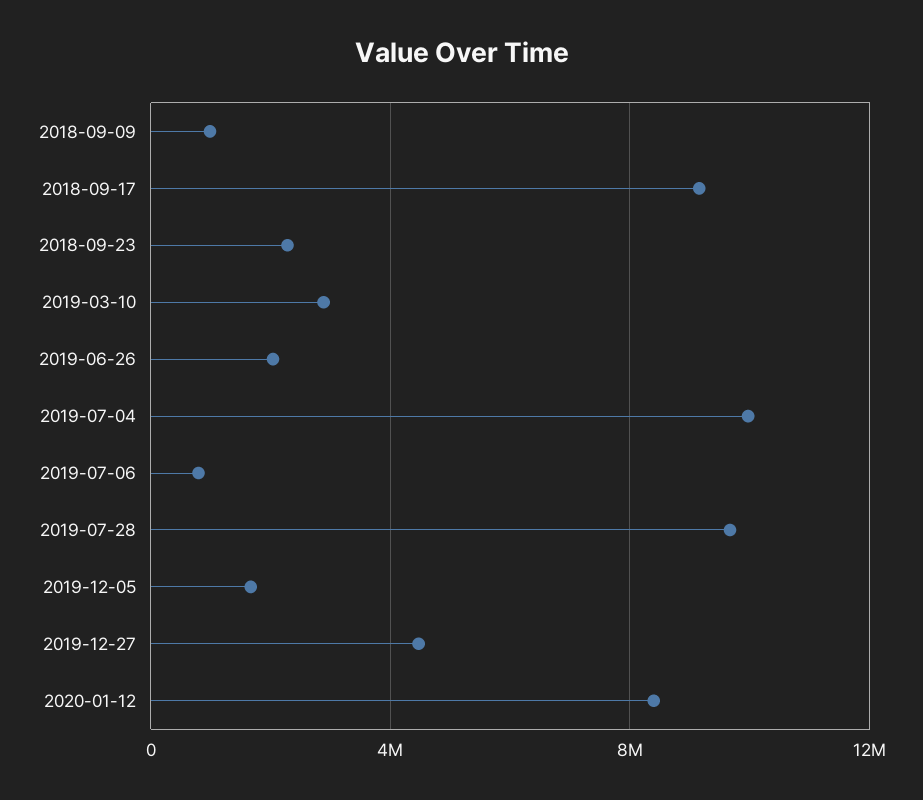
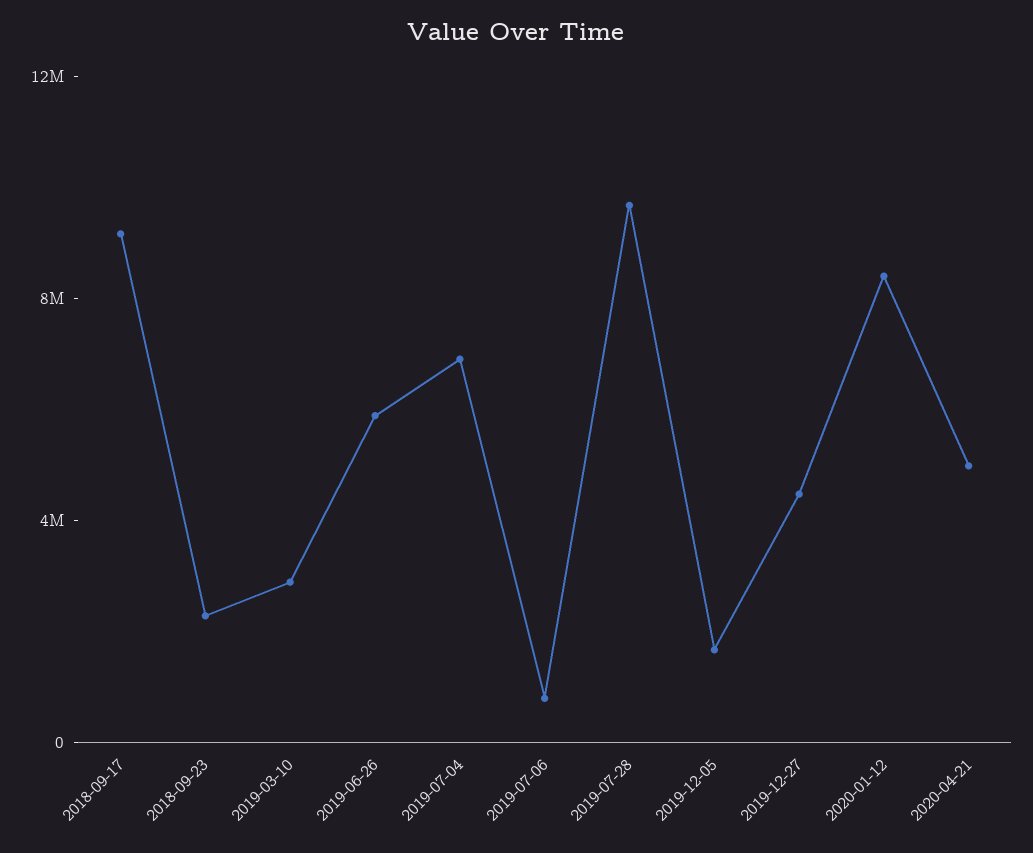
2018-09-09: 1000000 -> none
2019-06-26: 2000000 -> 6000000
2019-07-04: 10000000 -> 7000000
2020-04-21: none -> 5000000

